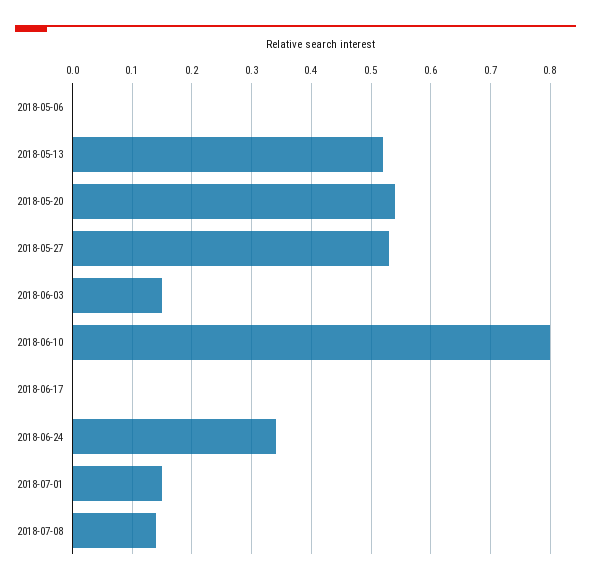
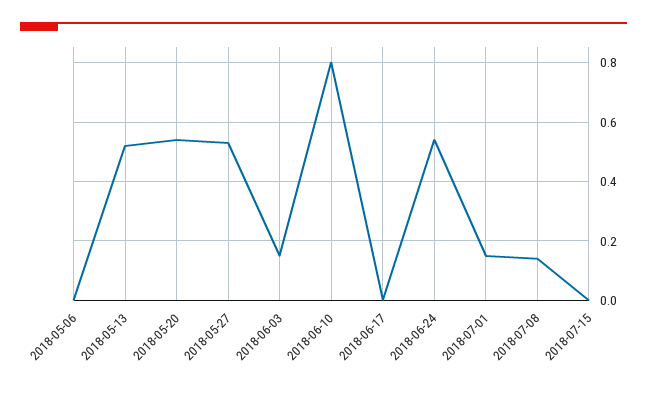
2018-06-24: 0.35 -> 0.55
2018-07-15: none -> 0

